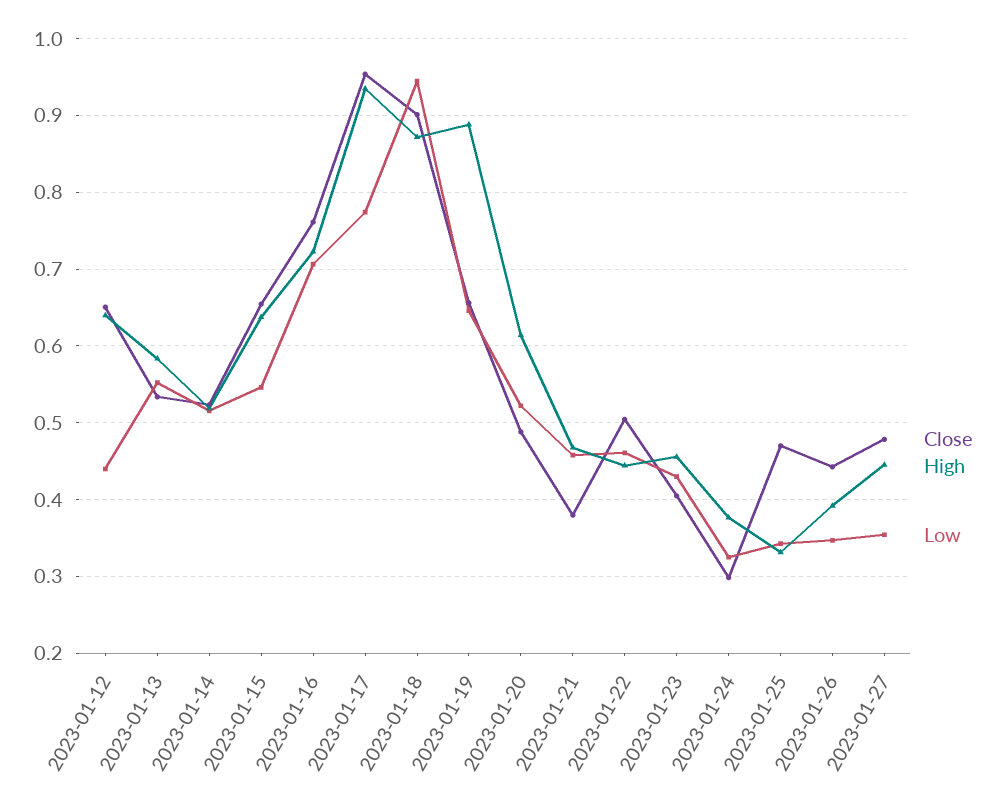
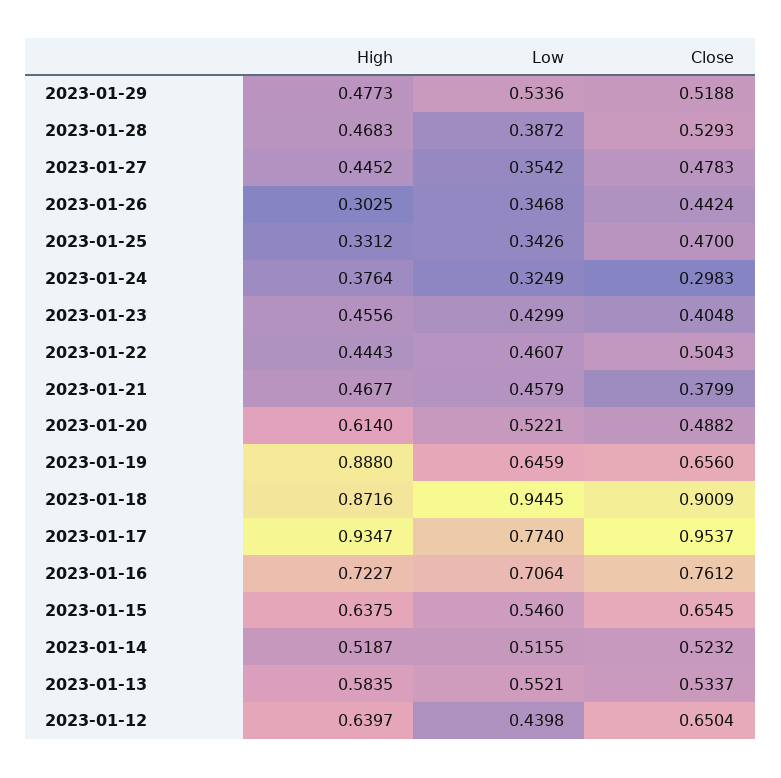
High, 2023-01-26: 0.39 -> 0.3025
High, 2023-01-29: none -> 0.4773
Low, 2023-01-29: none -> 0.5336
Close, 2023-01-29: none -> 0.5188
High, 2023-01-28: none -> 0.4683
Low, 2023-01-28: none -> 0.3872
Close, 2023-01-28: none -> 0.5293

